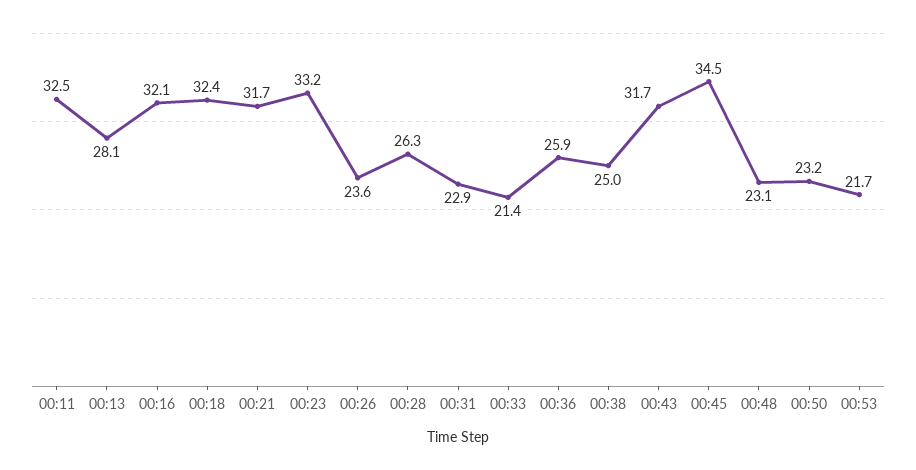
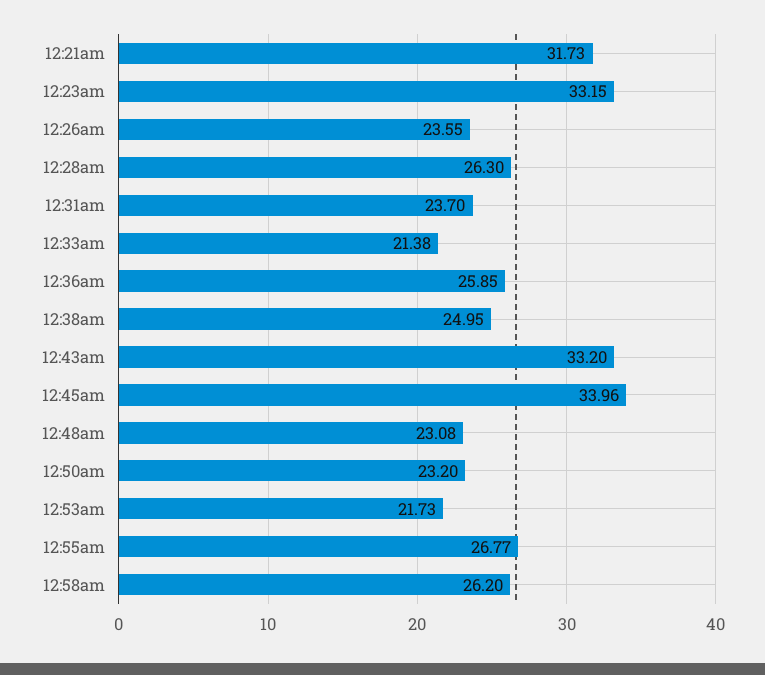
00:11: 32.5 -> none
00:13: 28.1 -> none
00:16: 32.1 -> none
00:18: 32.4 -> none
00:31: 22.9 -> 23.7
00:43: 31.7 -> 33.2
00:45: 34.5 -> 33.96
12:55am: none -> 26.77
12:58am: none -> 26.2

